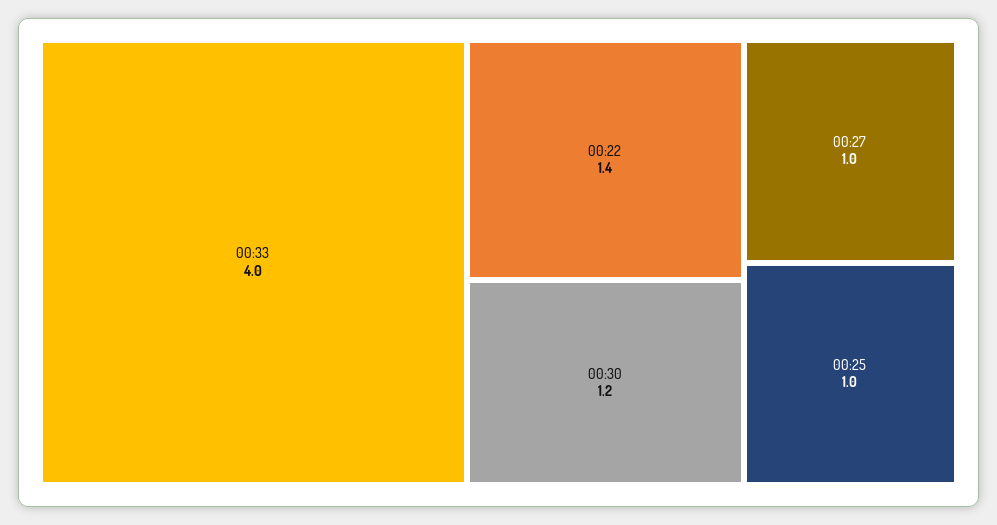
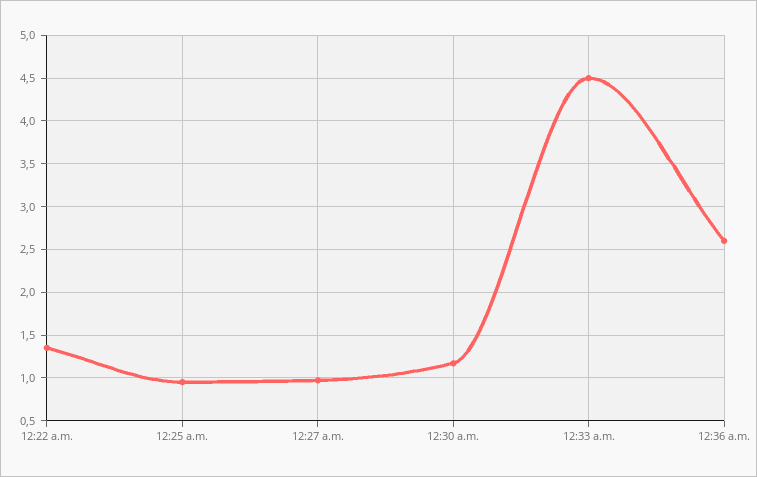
00:33: 4 -> 4.5
12:36 a.m.: none -> 2.6

